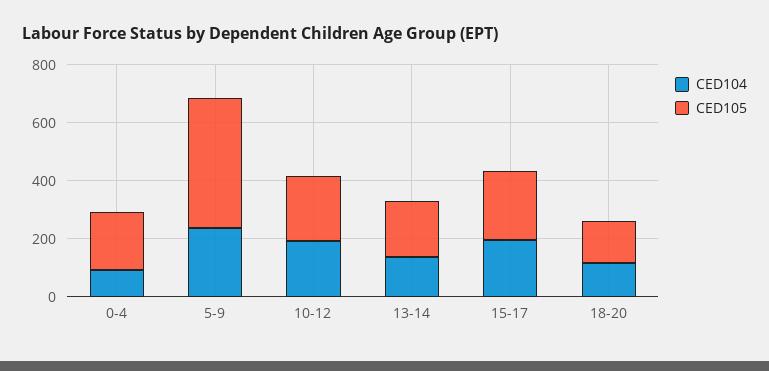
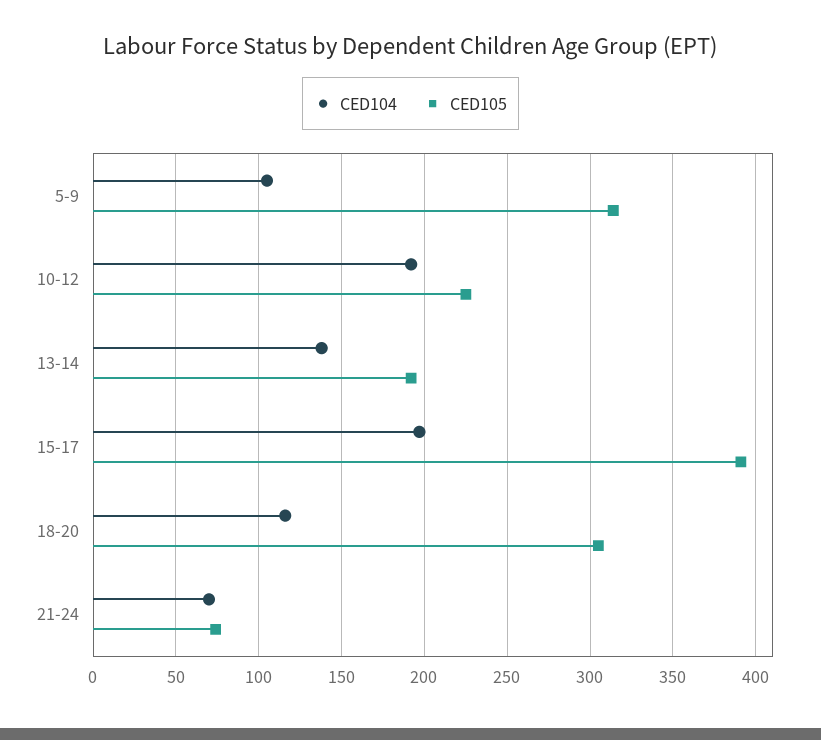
CED104, 0-4: 100 -> none
CED105, 0-4: 200 -> none
CED104, 5-9: 250 -> 105
CED105, 5-9: 450 -> 315
CED105, 15-17: 250 -> 390
CED105, 18-20: 150 -> 305
CED104, 21-24: none -> 70
CED105, 21-24: none -> 75

